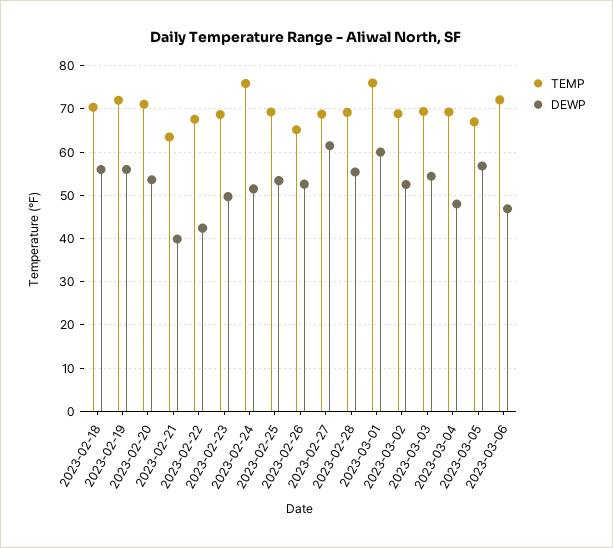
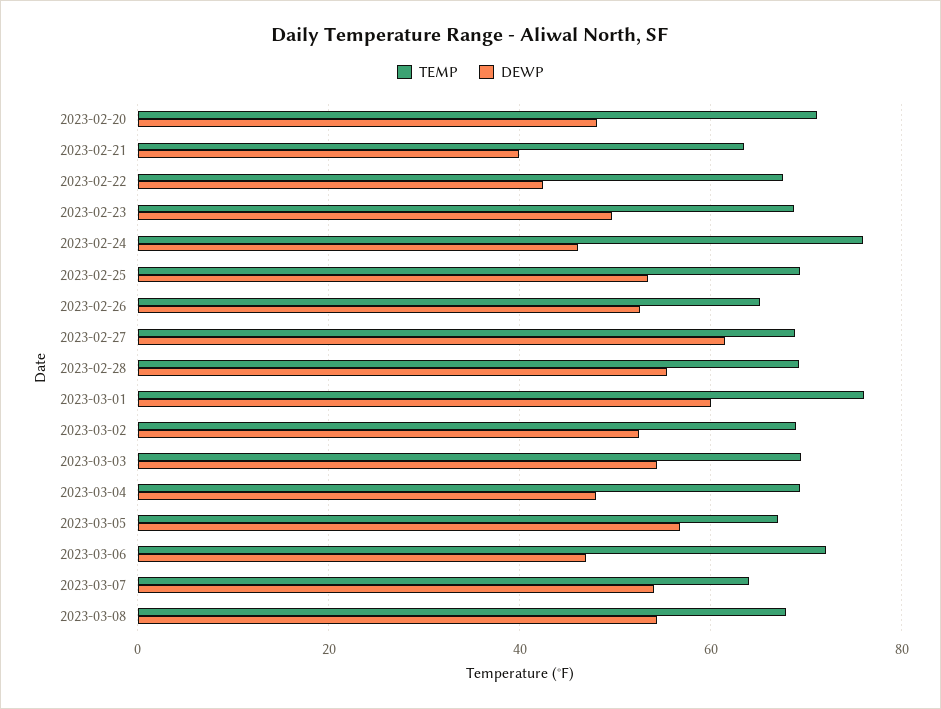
TEMP, 2023-02-18: 70 -> none
DEWP, 2023-02-18: 56 -> none
TEMP, 2023-02-19: 72 -> none
DEWP, 2023-02-19: 56 -> none
DEWP, 2023-02-20: 54 -> 48
DEWP, 2023-02-24: 52 -> 46
TEMP, 2023-03-07: none -> 64
DEWP, 2023-03-07: none -> 54
TEMP, 2023-03-08: none -> 68
DEWP, 2023-03-08: none -> 54

